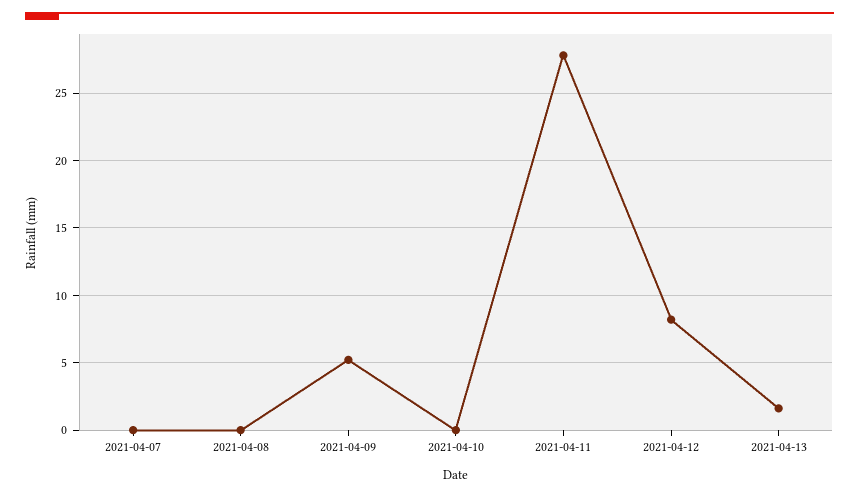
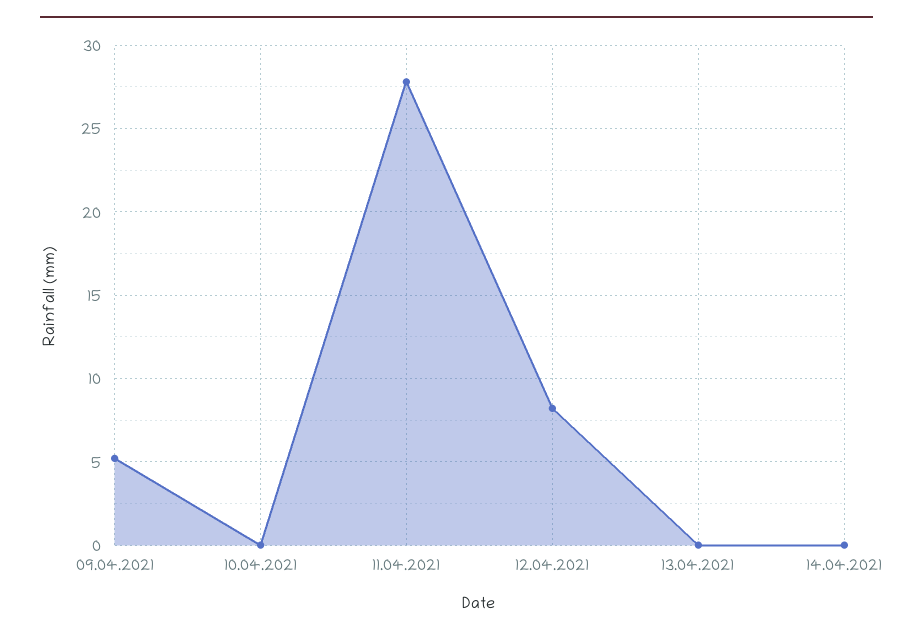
2021-04-07: 0 -> none
2021-04-08: 0 -> none
2021-04-13: 1.5 -> 0
14.04.2021: none -> 0

